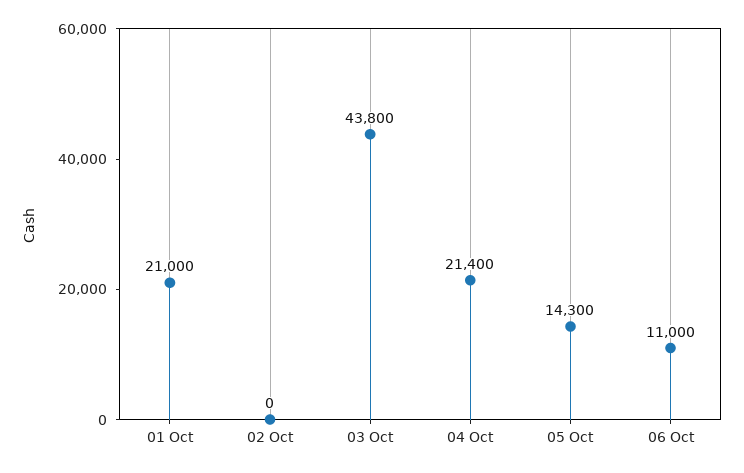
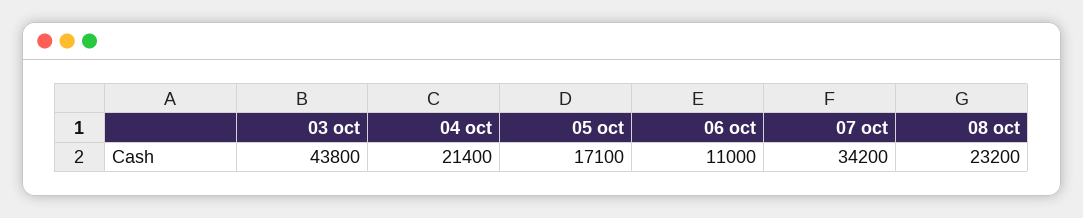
01 Oct: 21000 -> none
02 Oct: 0 -> none
05 Oct: 14300 -> 17100
07 oct: none -> 34200
08 oct: none -> 23200

